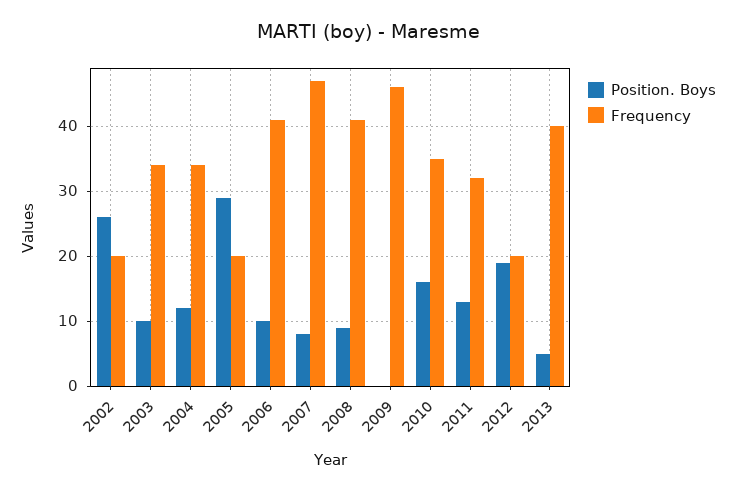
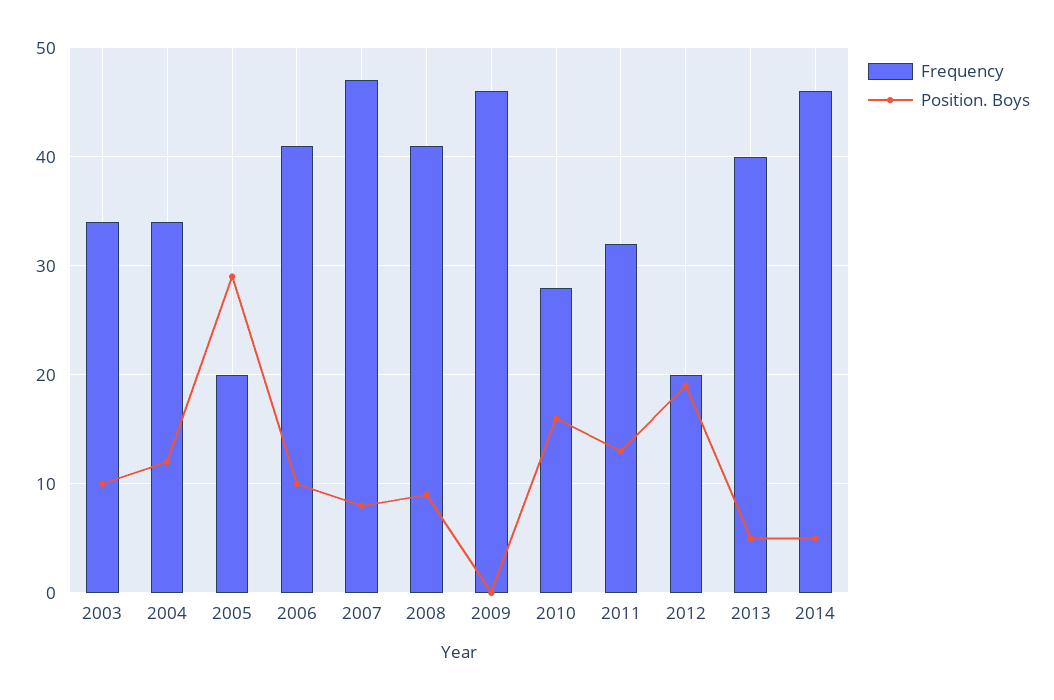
Position. Boys, 2002: 26 -> none
Frequency, 2002: 20 -> none
Frequency, 2010: 35 -> 28
Frequency, 2014: none -> 46
Position. Boys, 2014: none -> 5

